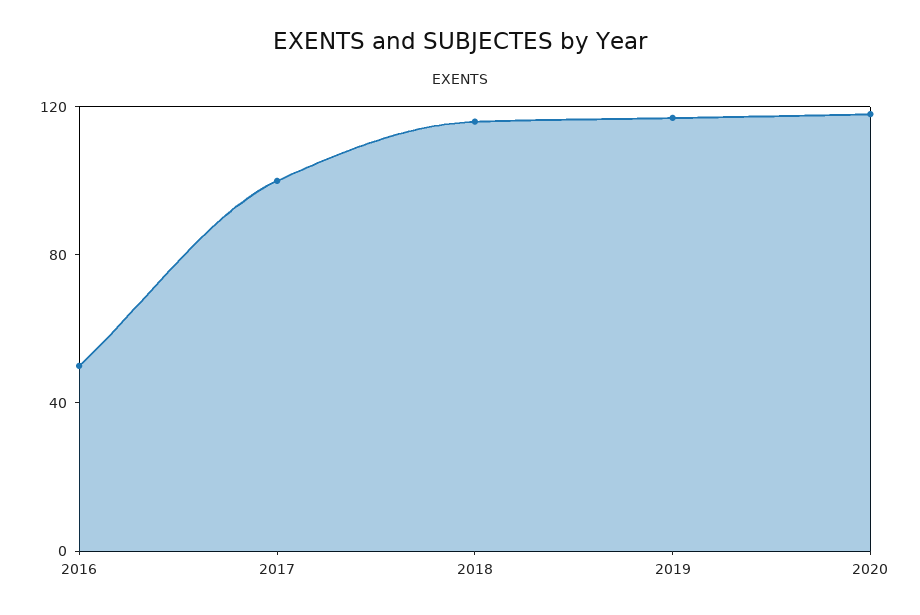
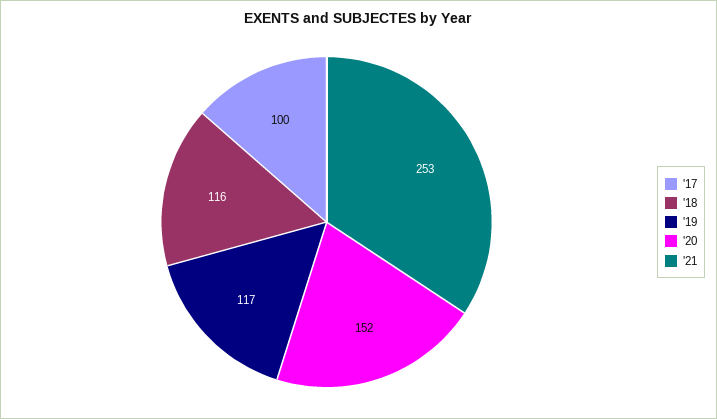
2016: 50 -> none
2020: 120 -> 152
'21: none -> 253

